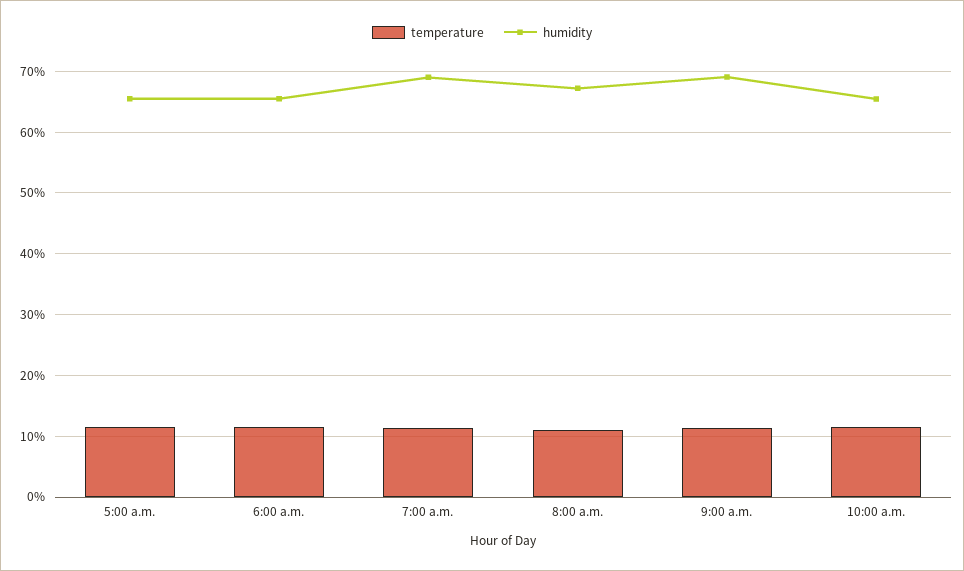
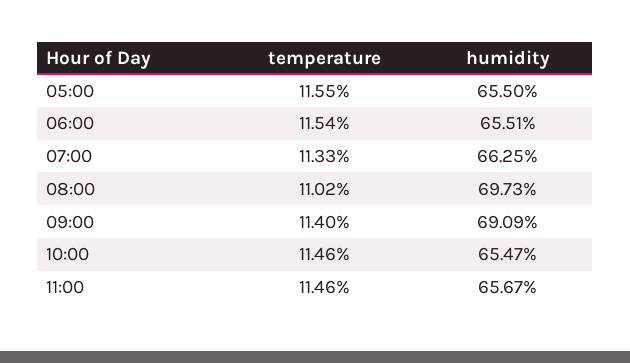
humidity, 7:00 a.m.: 69 -> 66.25
humidity, 8:00 a.m.: 67 -> 69.73
temperature, 11:00: none -> 11.46
humidity, 11:00: none -> 65.67

